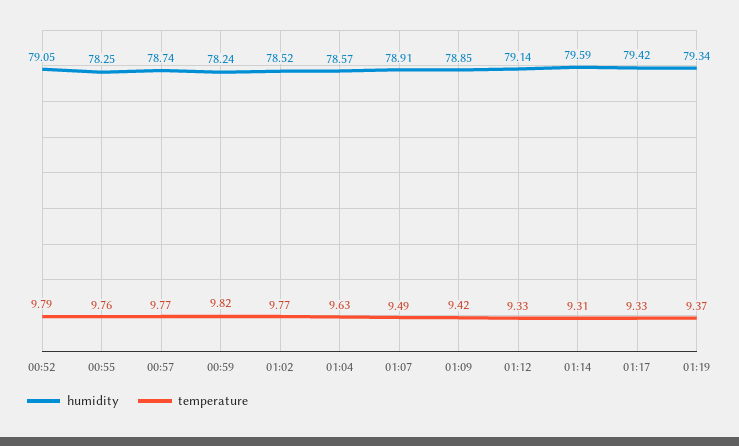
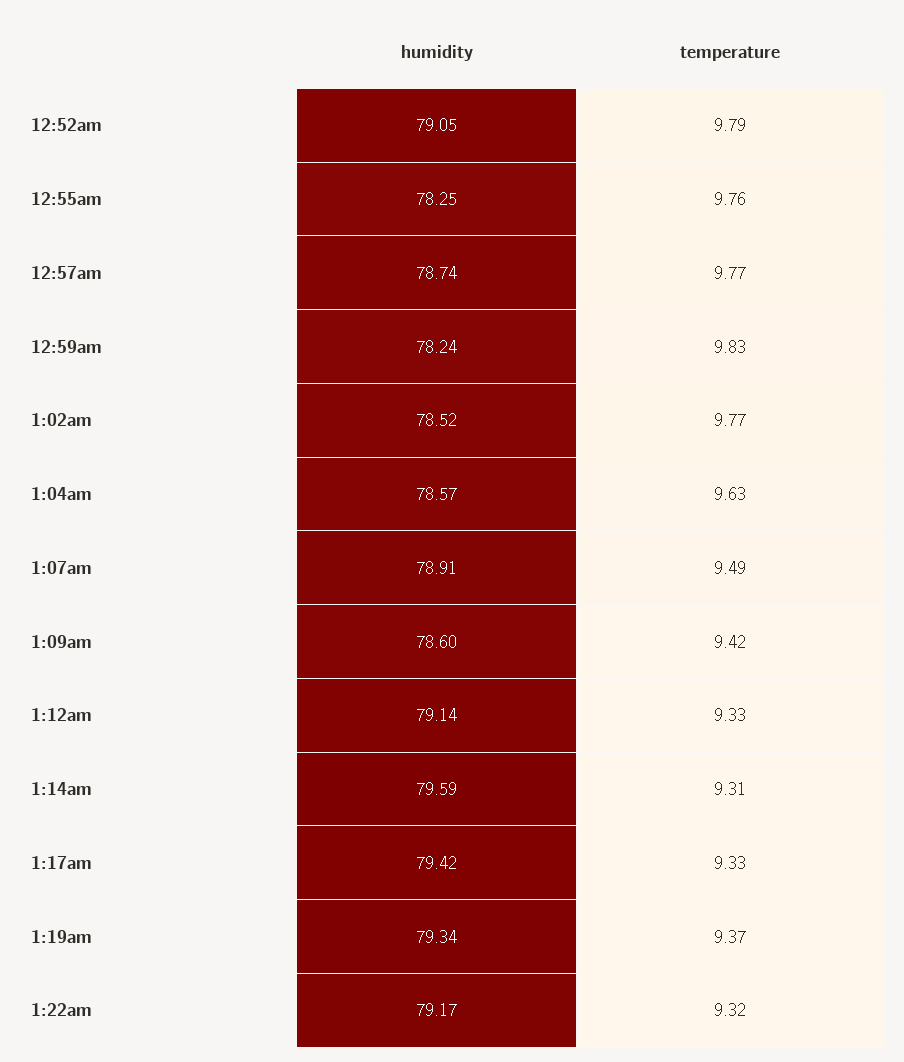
temperature, 00:59: 9.82 -> 9.83
humidity, 01:09: 78.85 -> 78.6
humidity, 1:22am: none -> 79.17
temperature, 1:22am: none -> 9.32

